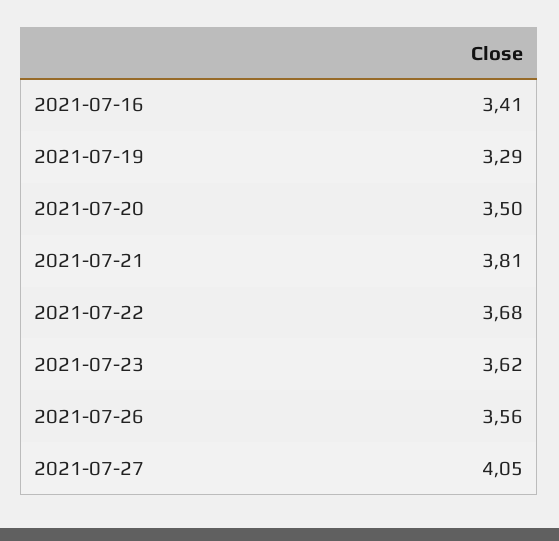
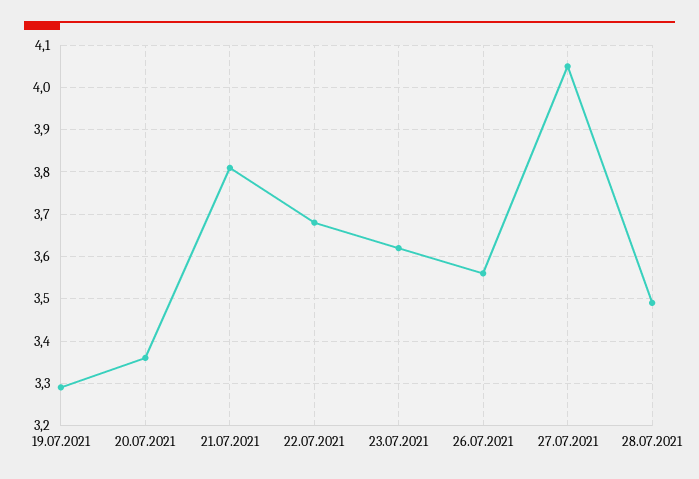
2021-07-16: 3.41 -> none
2021-07-20: 3.5 -> 3.35
28.07.2021: none -> 3.5

